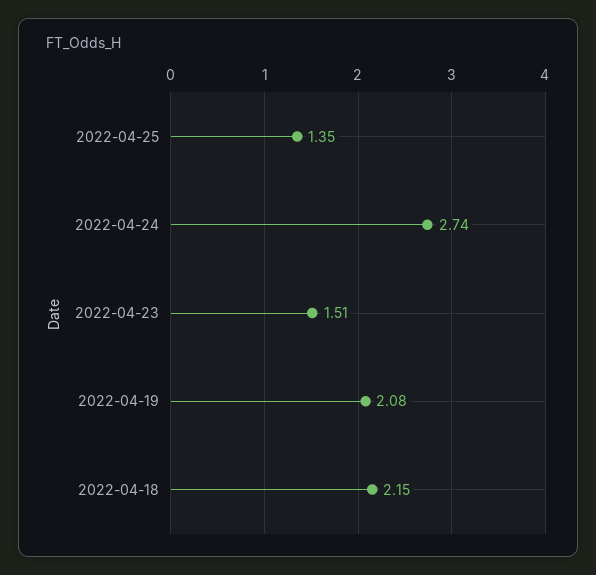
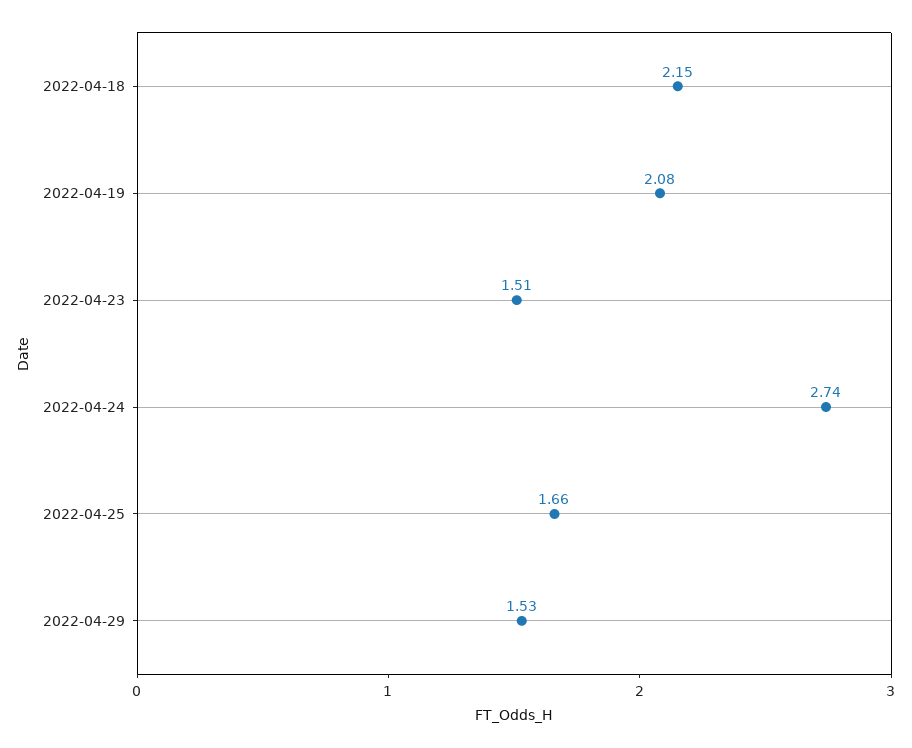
2022-04-25: 1.35 -> 1.66
2022-04-29: none -> 1.53

